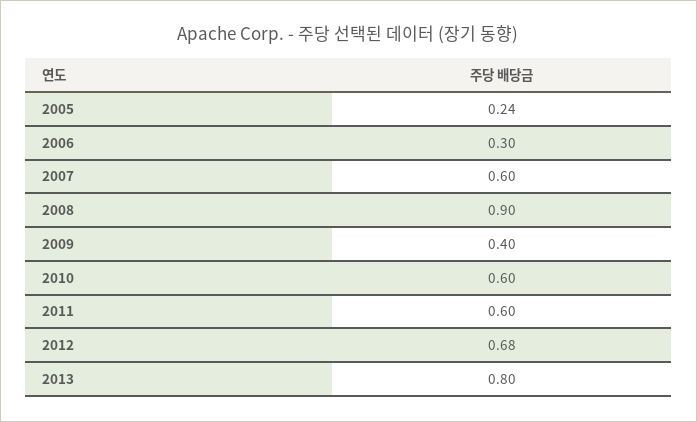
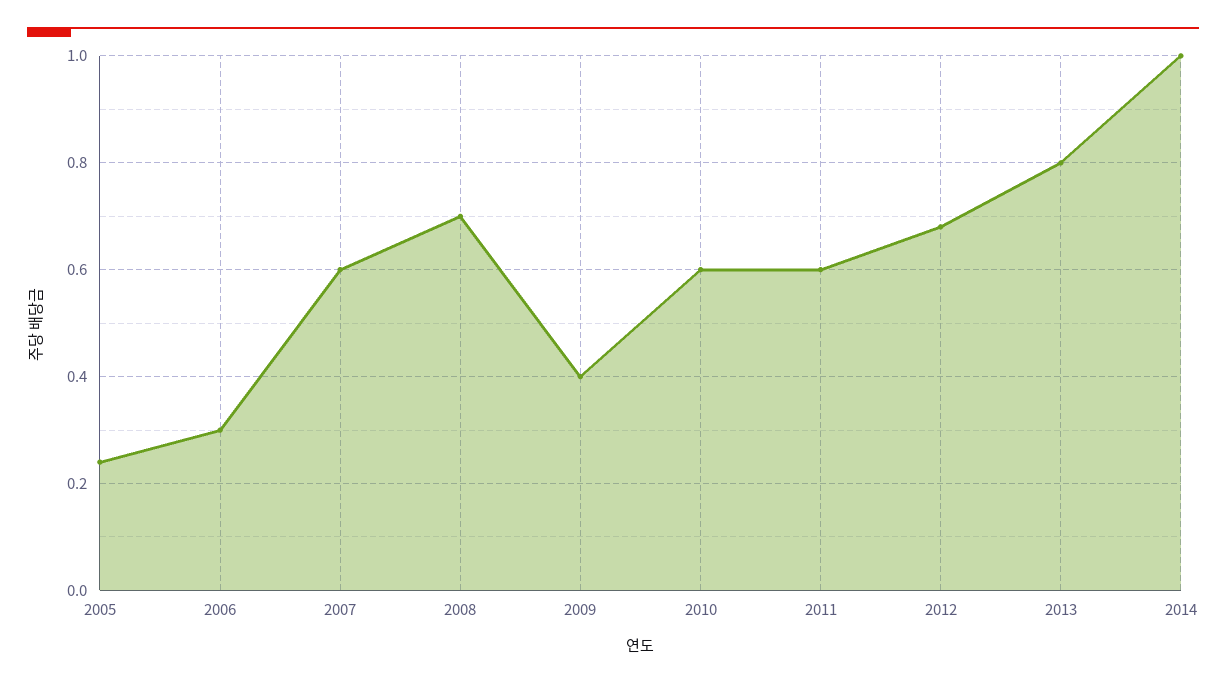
2008: 0.9 -> 0.7
2014: none -> 1

